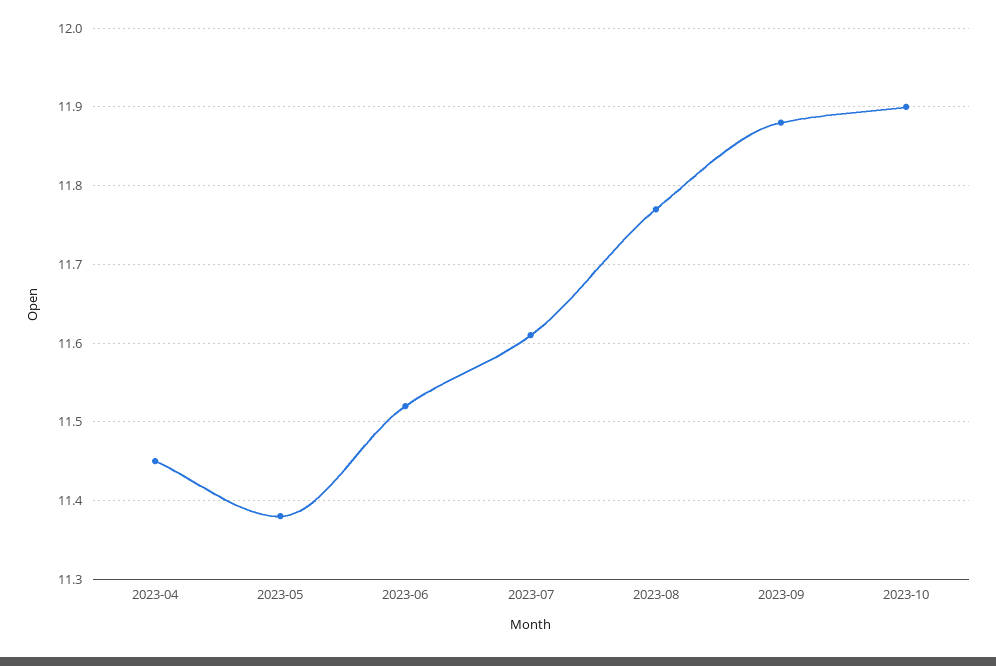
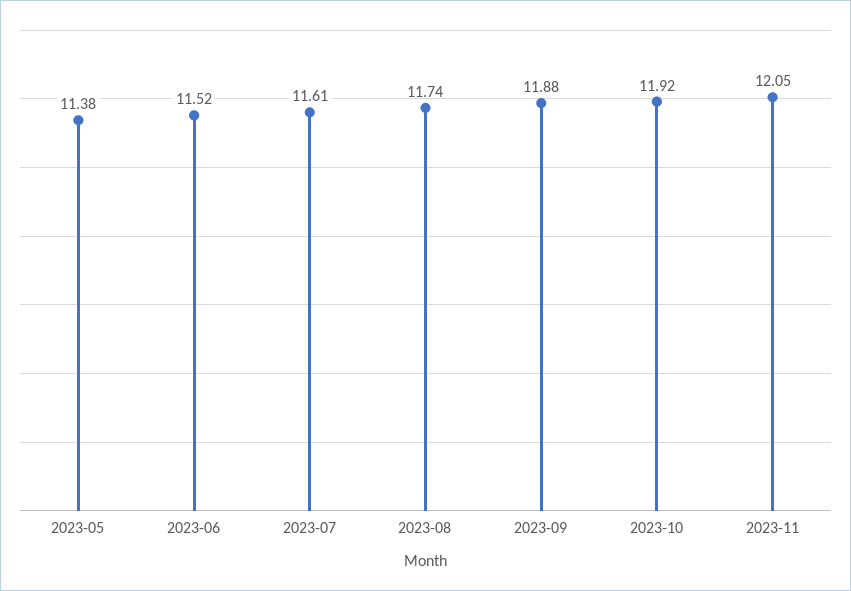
2023-04: 11.45 -> none
2023-08: 11.77 -> 11.74
2023-10: 11.9 -> 11.92
2023-11: none -> 12.05

